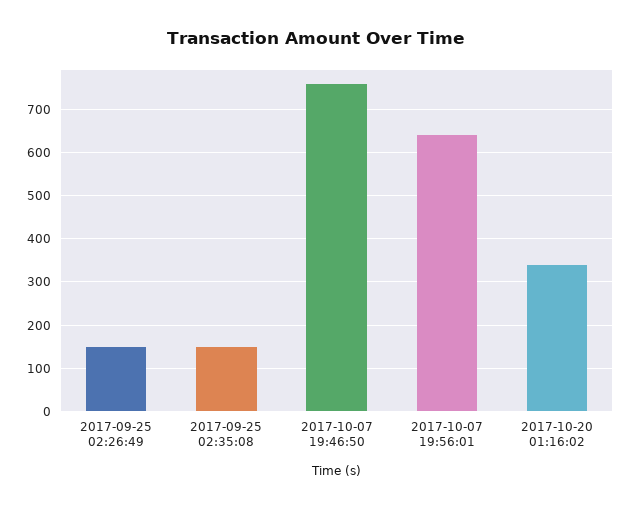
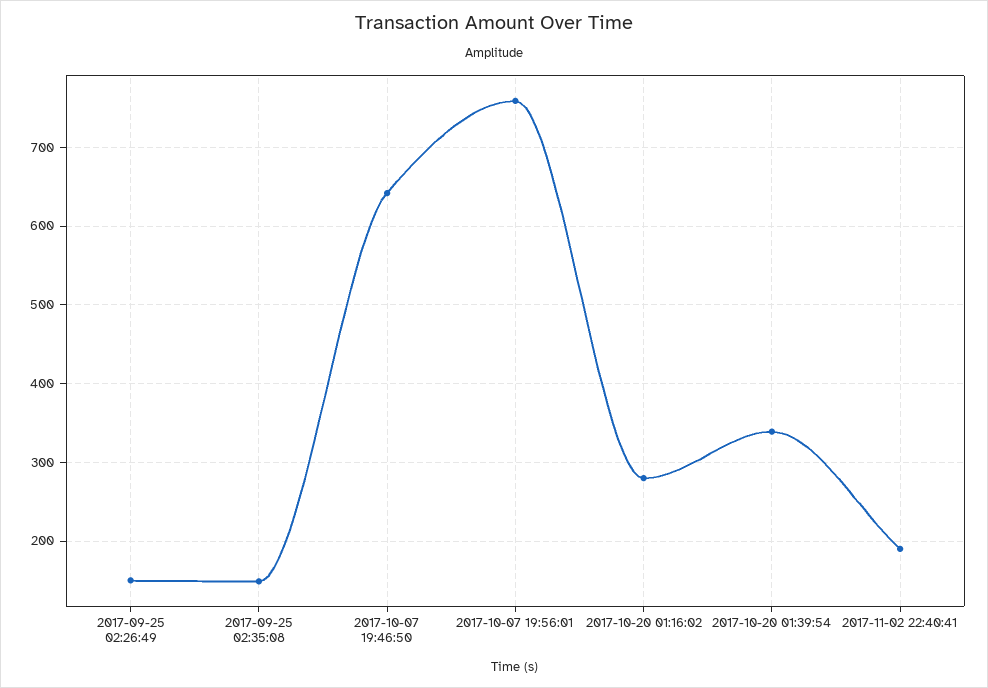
2017-10-07 19:46:50: 760 -> 640
2017-10-07 19:56:01: 640 -> 760
2017-10-20 01:16:02: 340 -> 280
2017-10-20 01:39:54: none -> 340
2017-11-02 22:40:41: none -> 190

